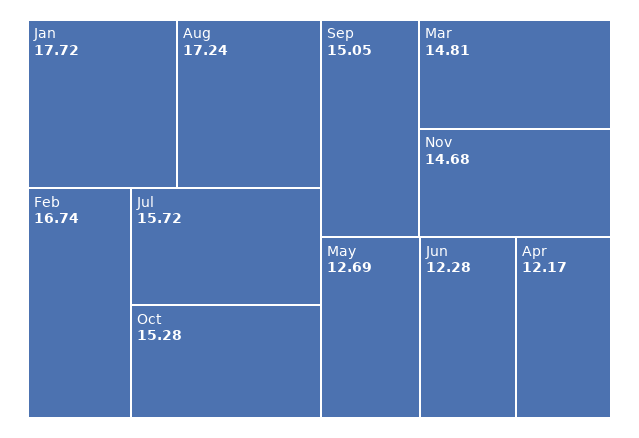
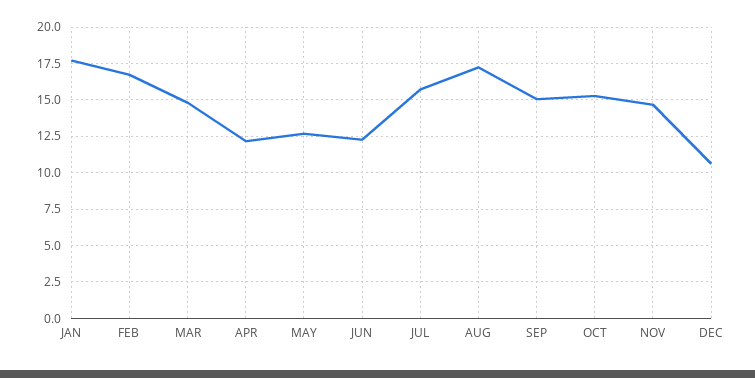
DEC: none -> 10.5

